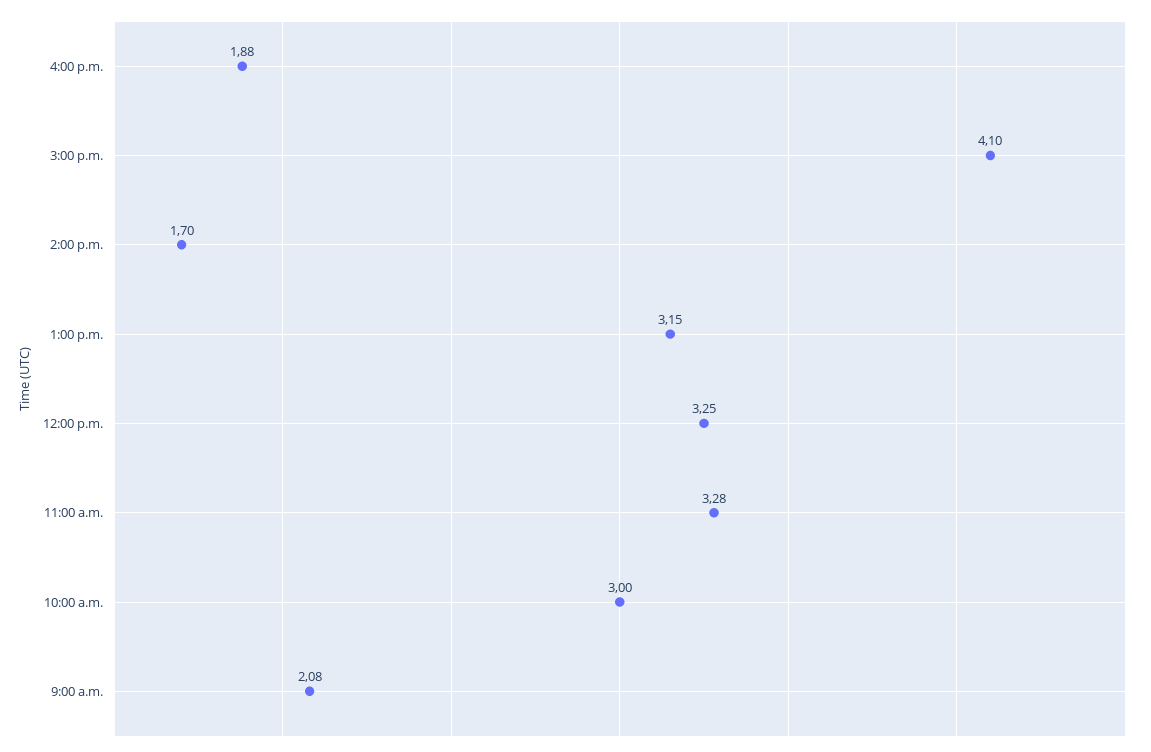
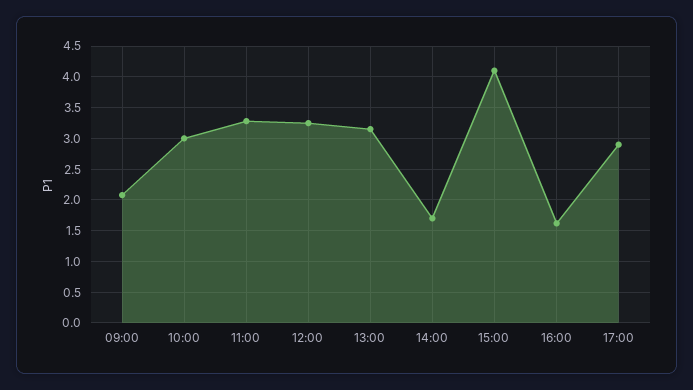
4:00 p.m.: 1.88 -> 1.6
17:00: none -> 2.9

